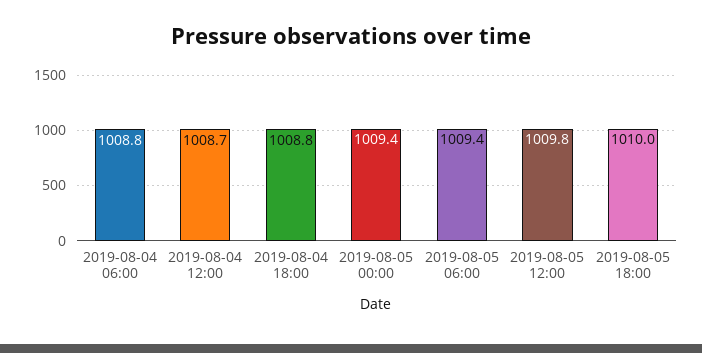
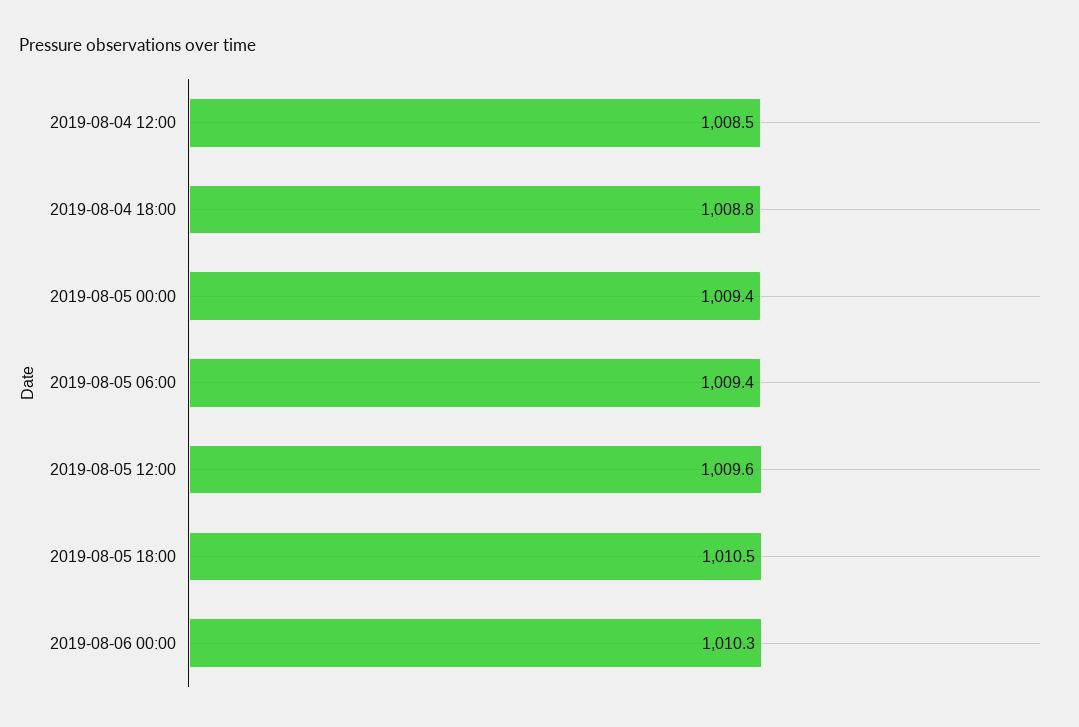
2019-08-04 06:00: 1008.8 -> none
2019-08-04 12:00: 1008.7 -> 1008.5
2019-08-05 12:00: 1009.8 -> 1009.6
2019-08-05 18:00: 1010 -> 1010.5
2019-08-06 00:00: none -> 1010.3

